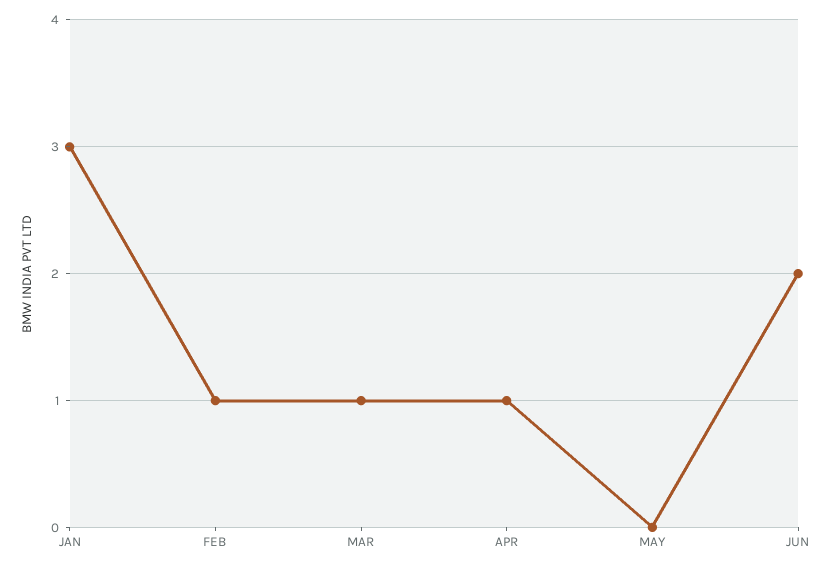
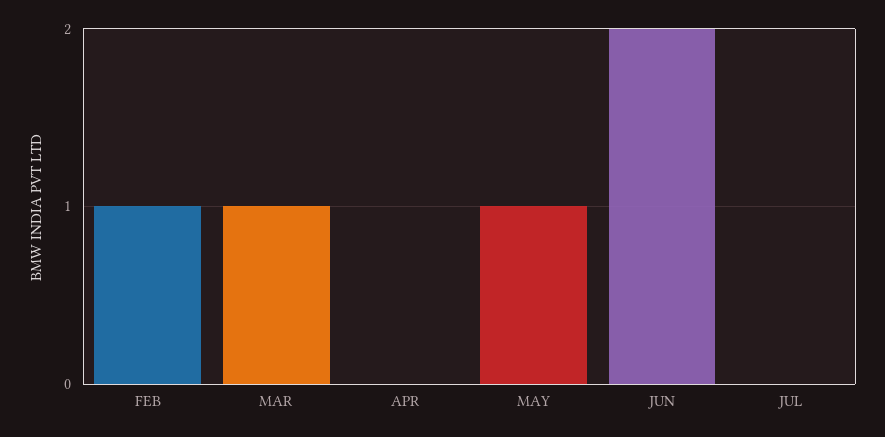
JAN: 3 -> none
APR: 1 -> 0
MAY: 0 -> 1
JUL: none -> 0

